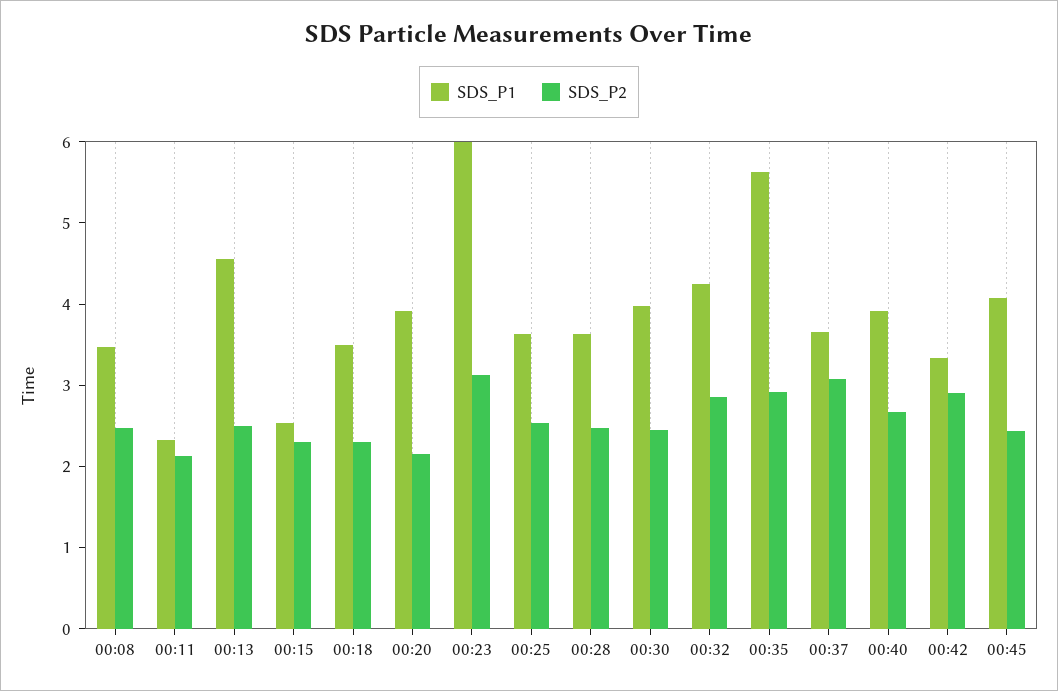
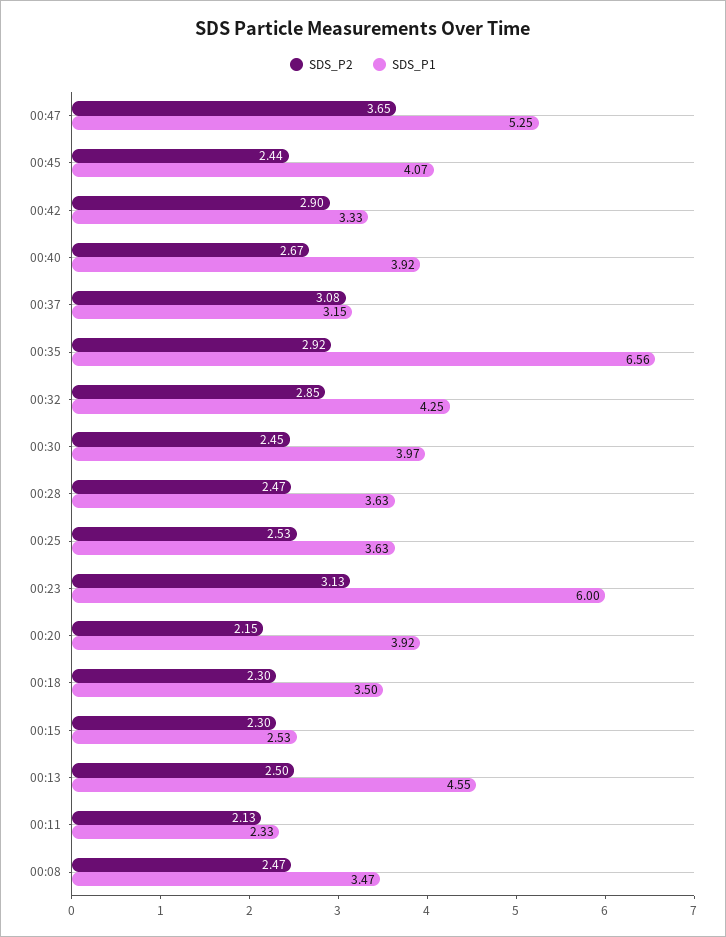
SDS_P1, 00:35: 5.6 -> 6.56
SDS_P1, 00:37: 3.6 -> 3.15
SDS_P2, 00:47: none -> 3.65
SDS_P1, 00:47: none -> 5.25

